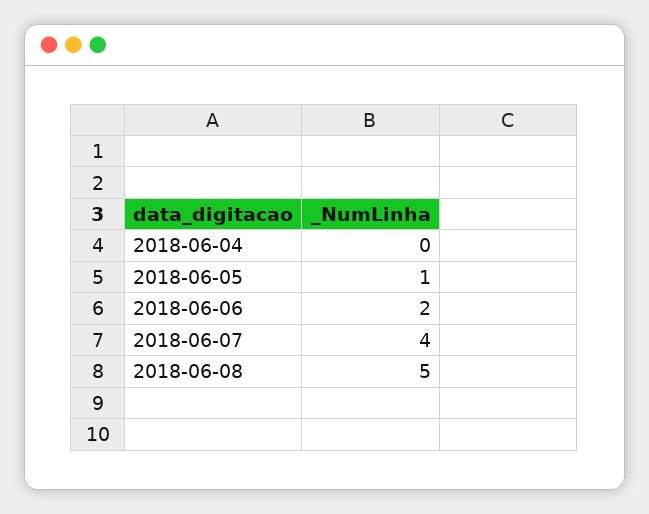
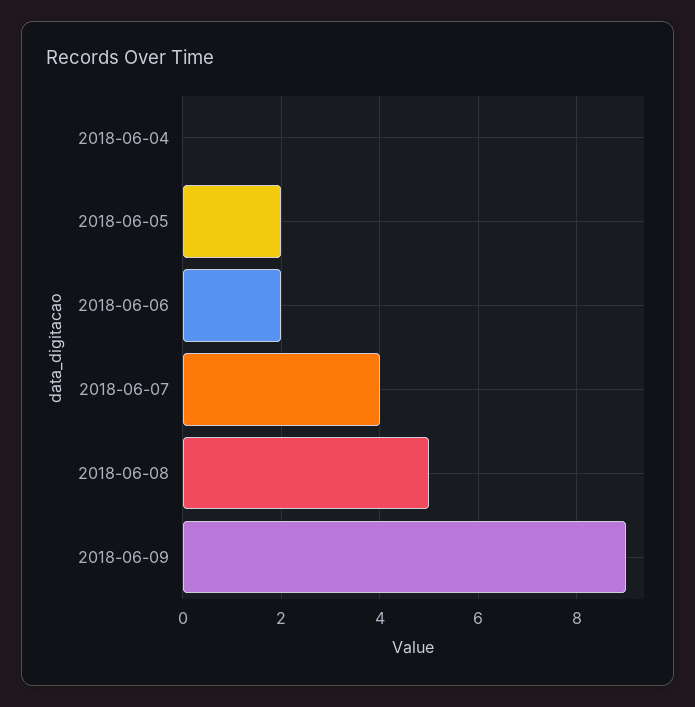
2018-06-05: 1 -> 2
2018-06-09: none -> 9

